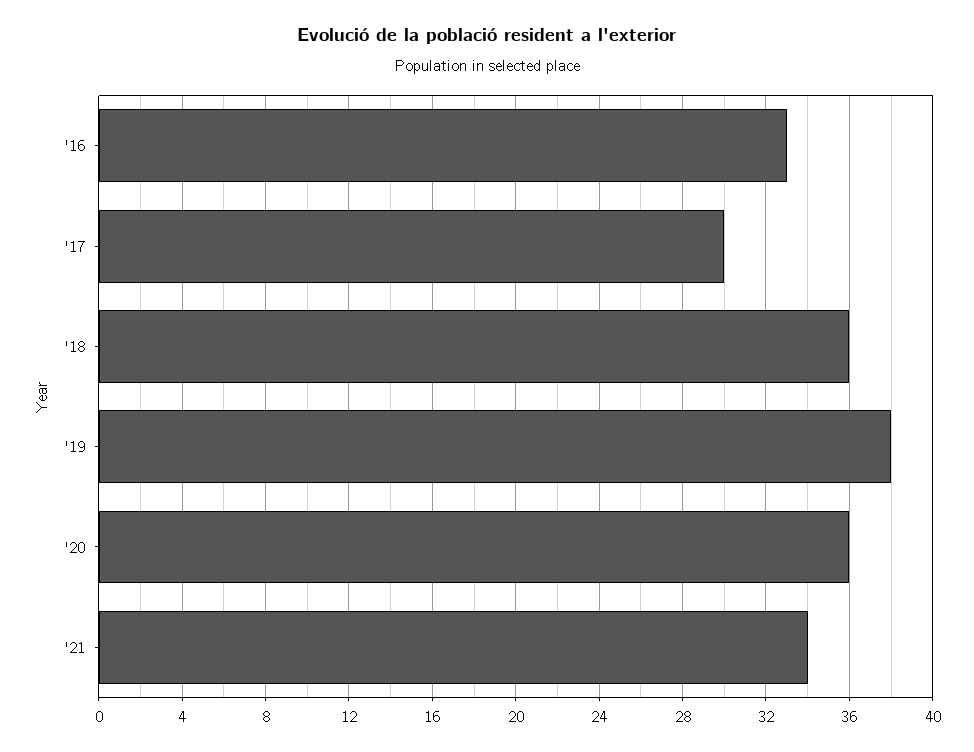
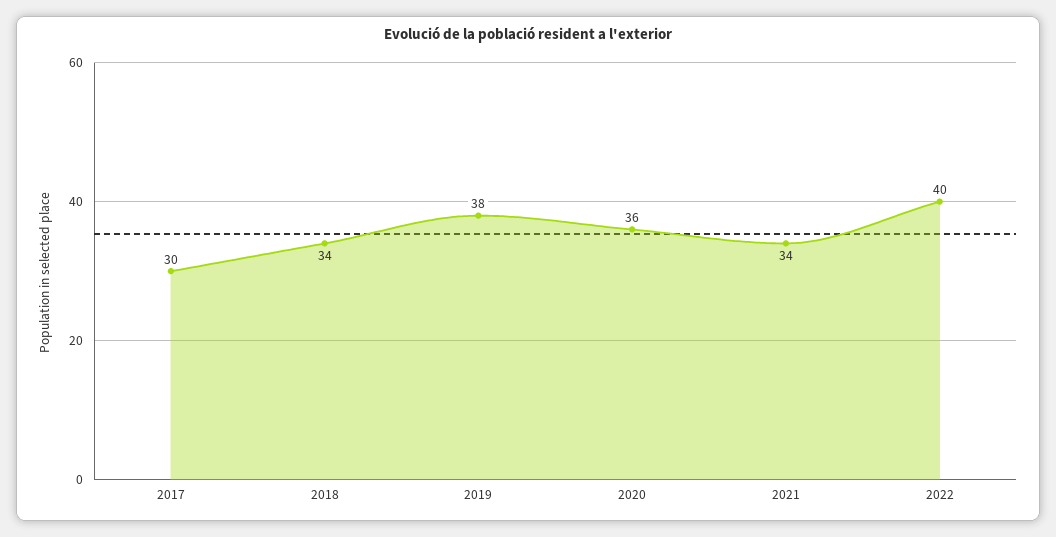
'16: 33 -> none
'18: 36 -> 34
2022: none -> 40

